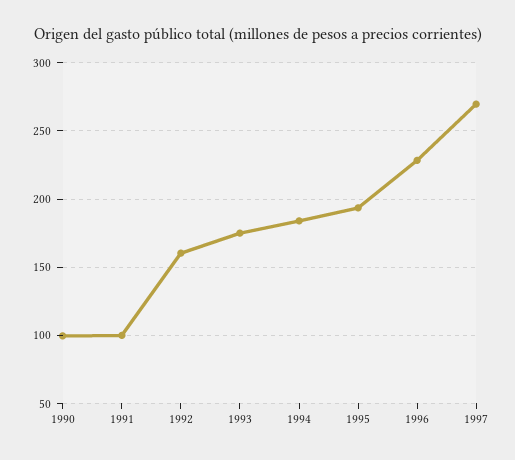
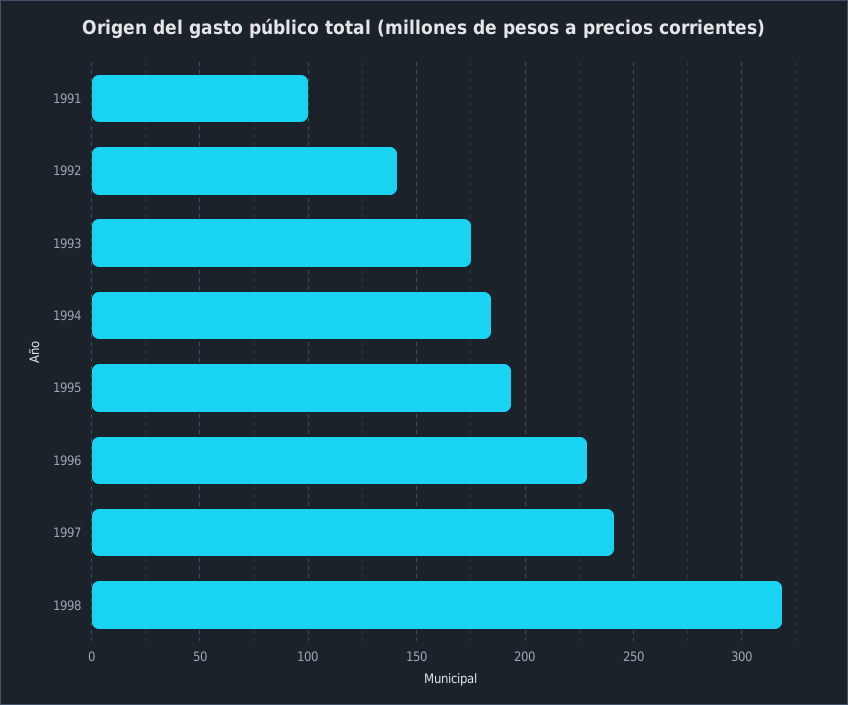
1990: 100 -> none
1992: 160 -> 140
1997: 270 -> 240
1998: none -> 320

